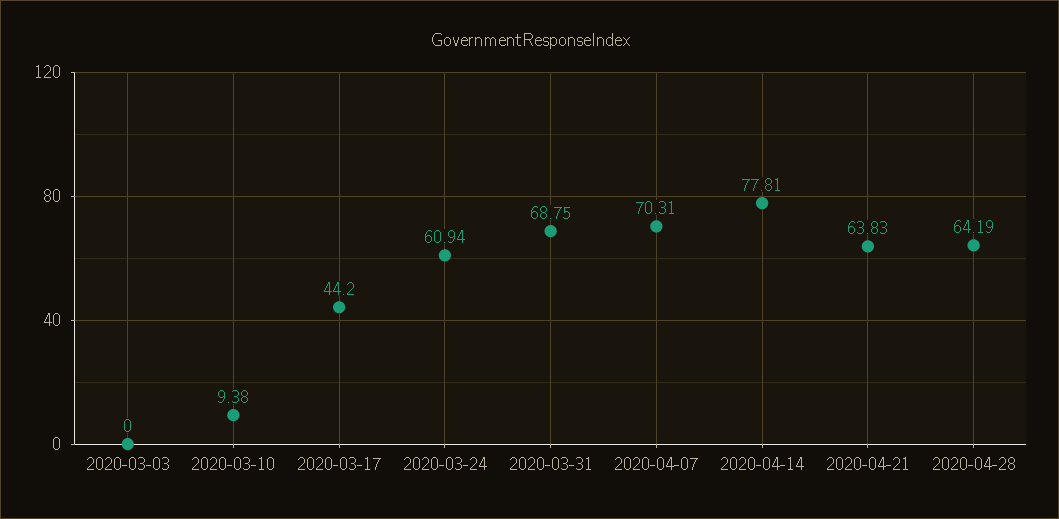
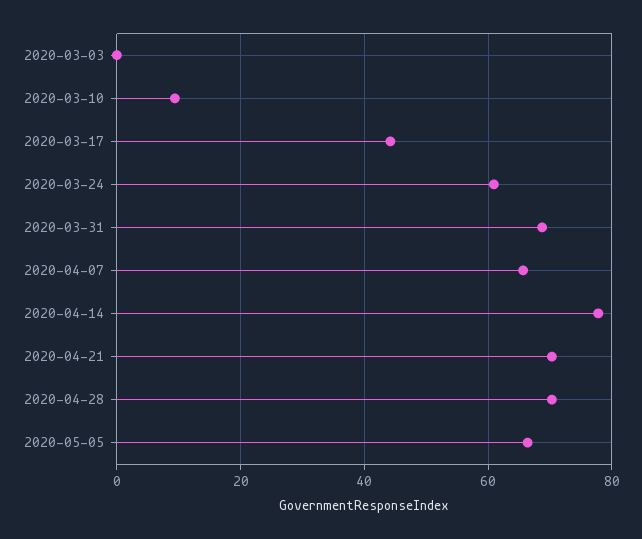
2020-04-07: 70.31 -> 66
2020-04-21: 63.83 -> 70
2020-04-28: 64.19 -> 70
2020-05-05: none -> 66

